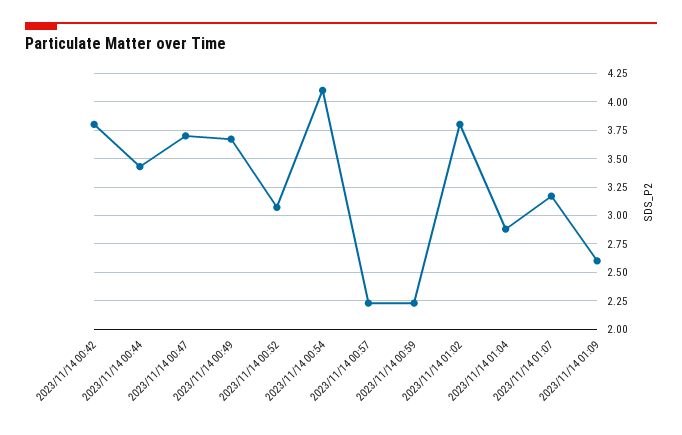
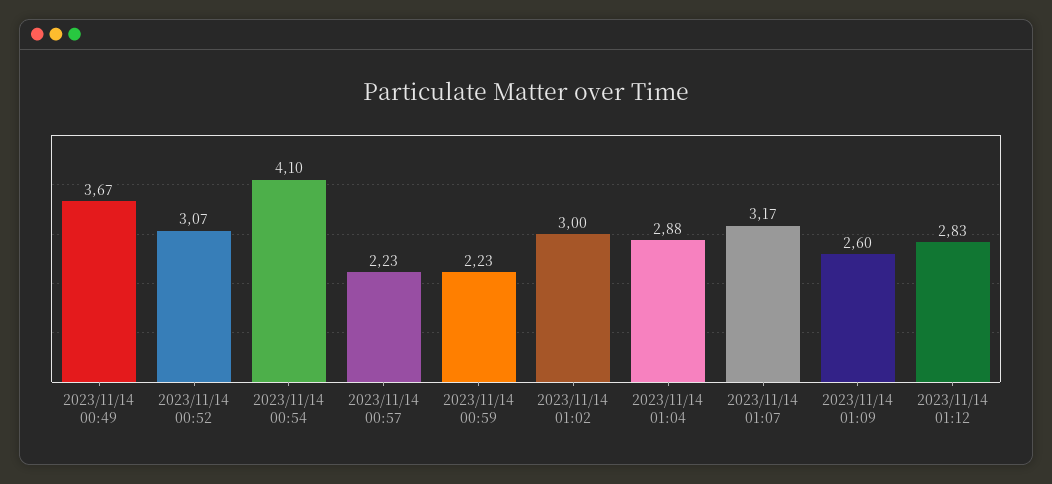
2023/11/14 00:42: 3.75 -> none
2023/11/14 00:44: 3.5 -> none
2023/11/14 00:47: 3.75 -> none
2023/11/14 01:02: 3.75 -> 3
2023/11/14 01:12: none -> 2.83

